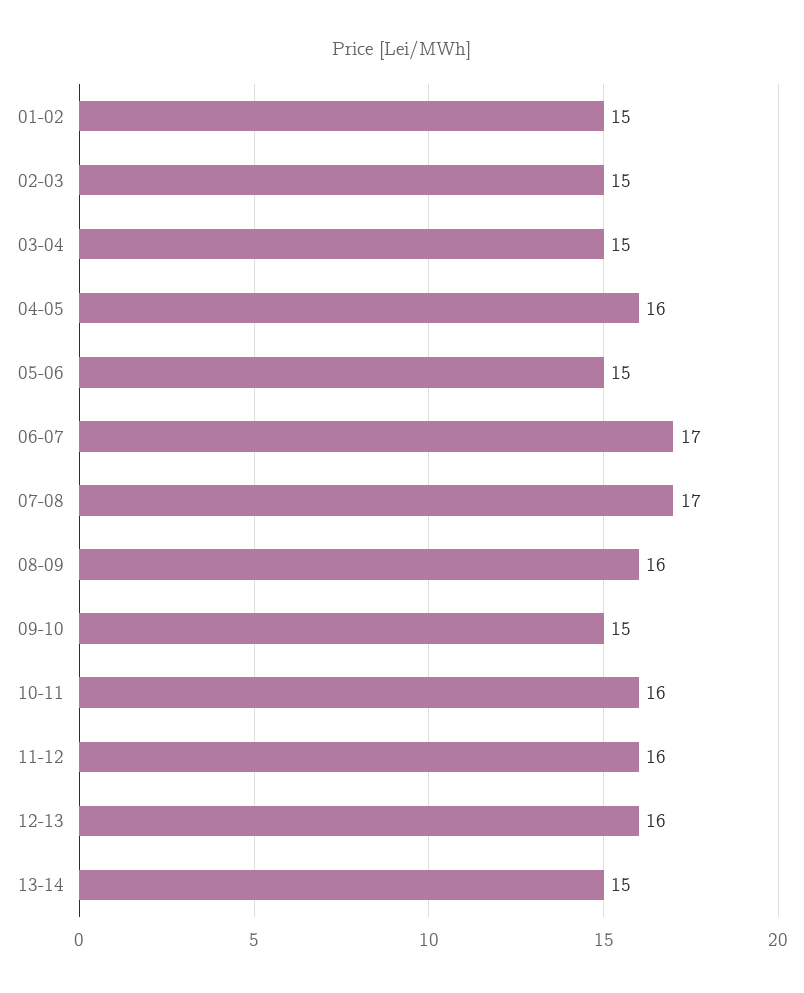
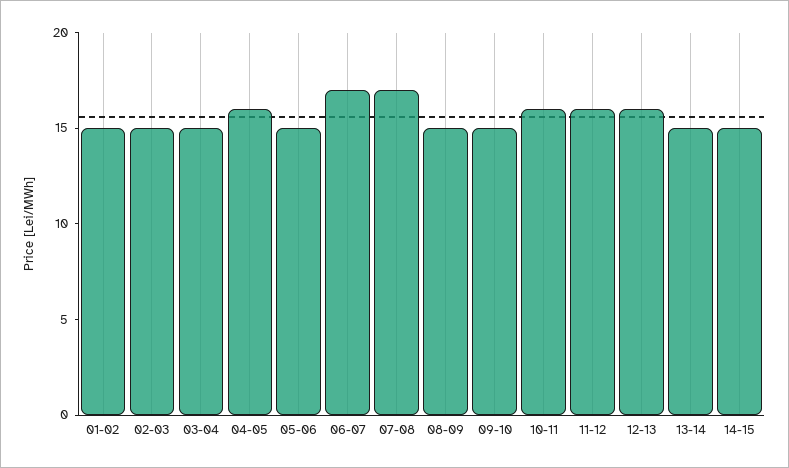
08-09: 16 -> 15
14-15: none -> 15

